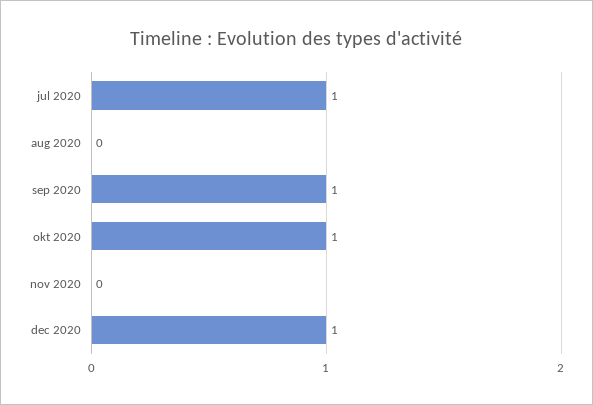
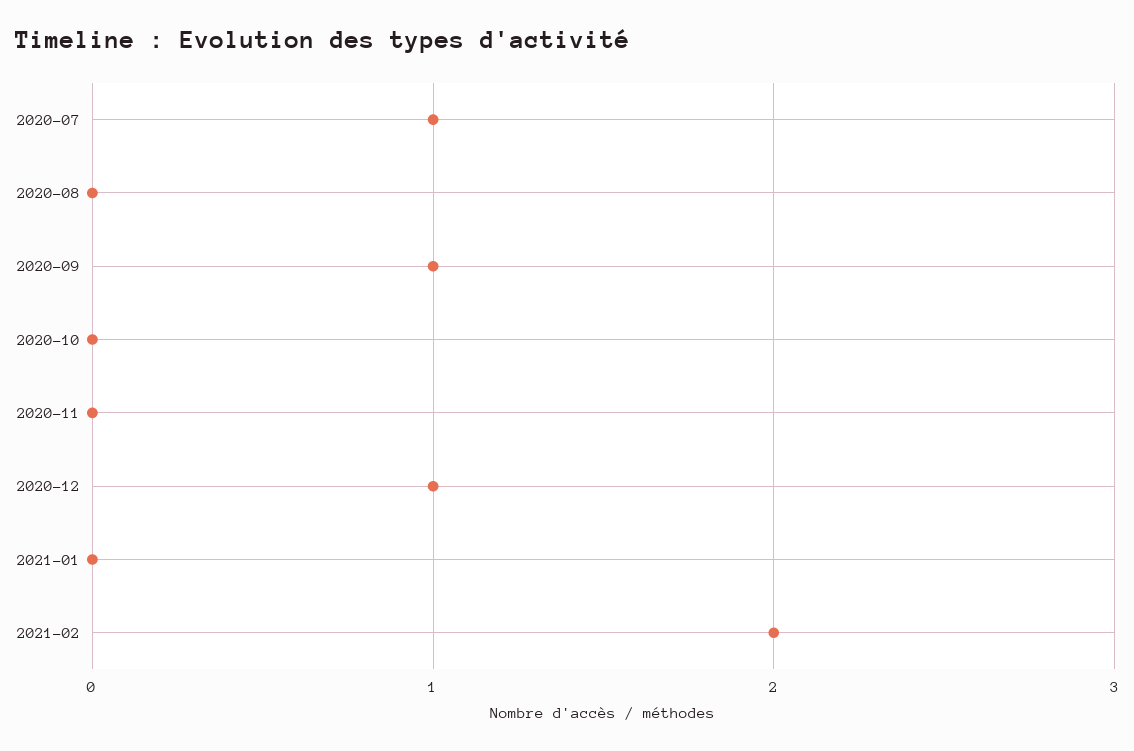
okt 2020: 1 -> 0
2021-01: none -> 0
2021-02: none -> 2

